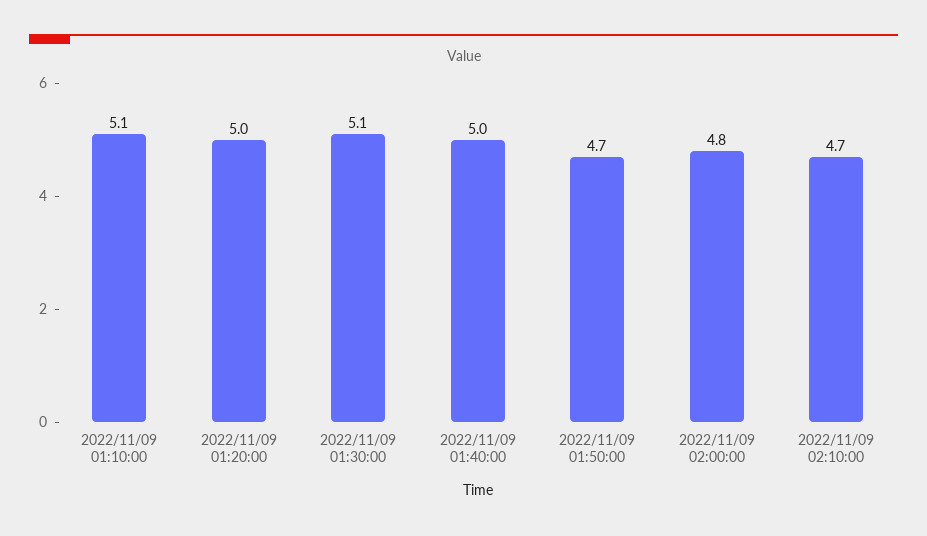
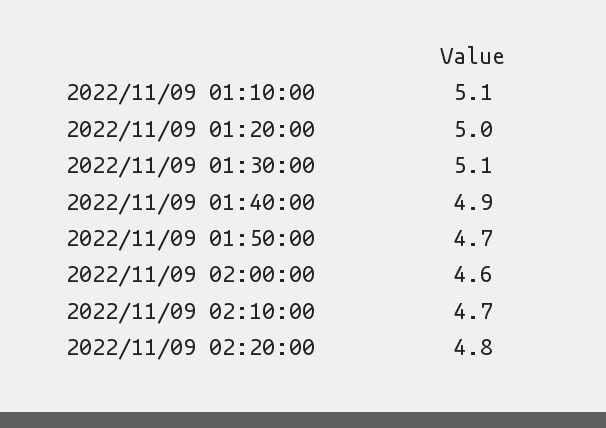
2022/11/09 01:40:00: 5 -> 4.9
2022/11/09 02:00:00: 4.8 -> 4.6
2022/11/09 02:20:00: none -> 4.8

